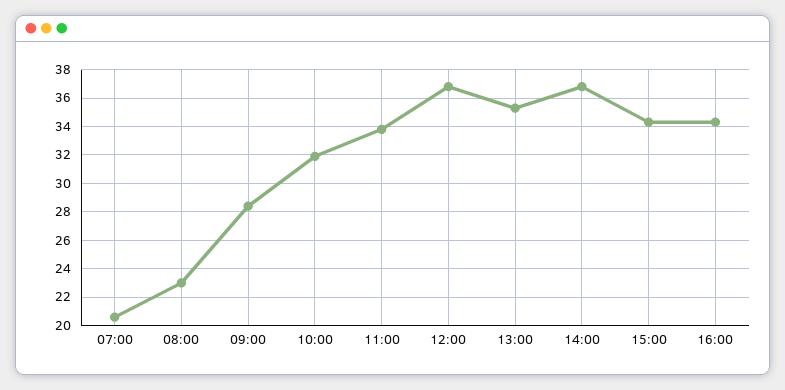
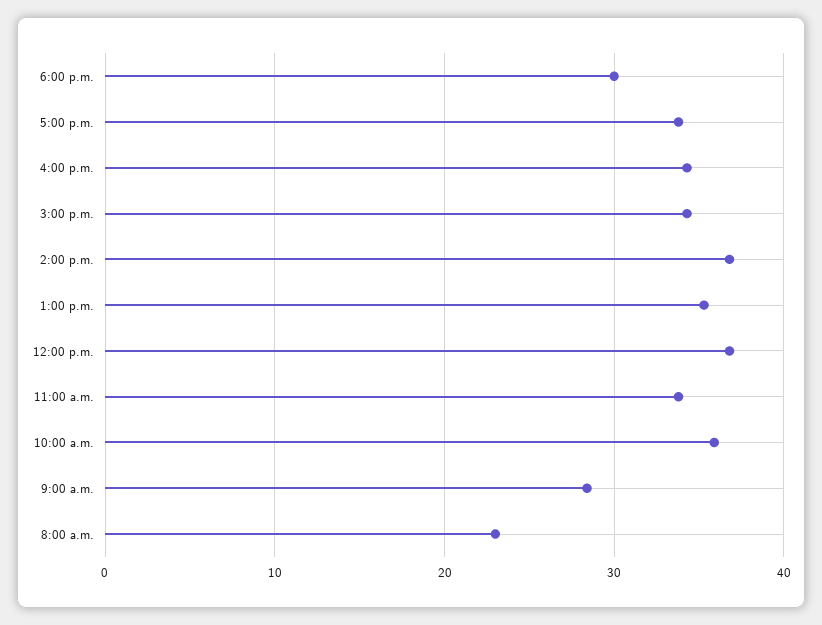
07:00: 20.5 -> none
10:00: 32 -> 36
6:00 p.m.: none -> 30
5:00 p.m.: none -> 34

